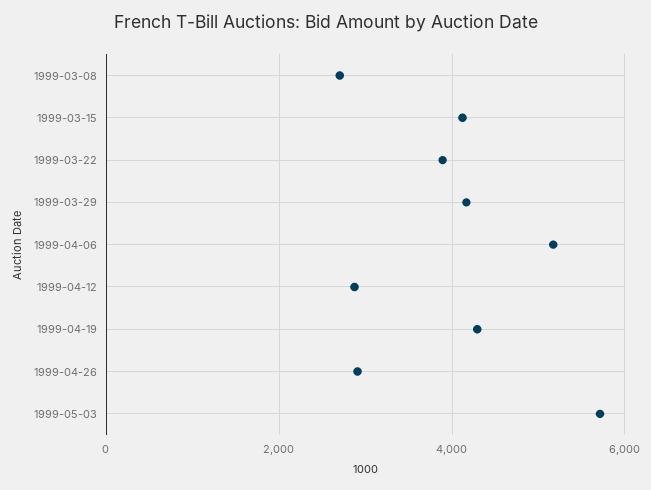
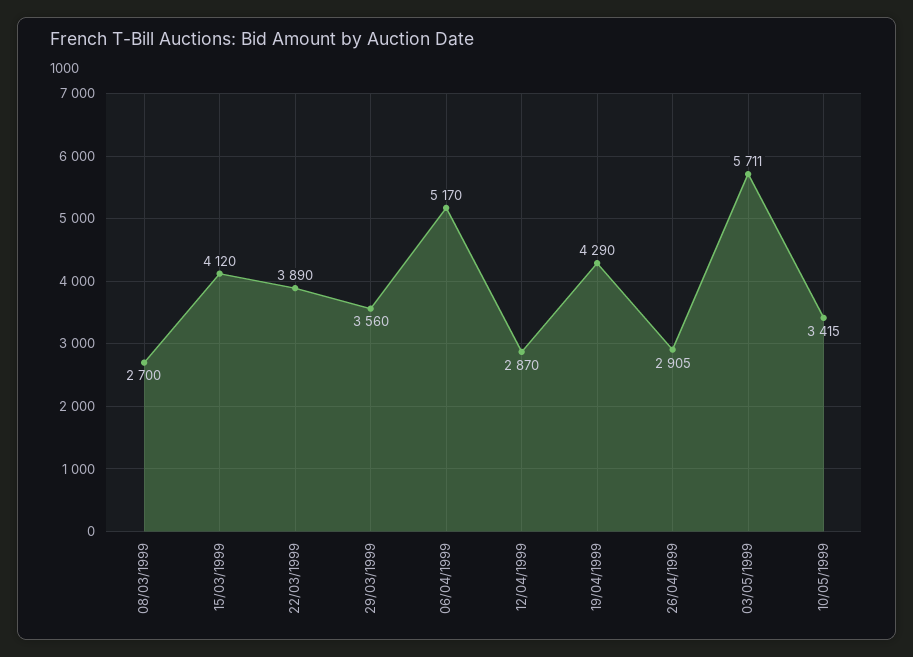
1999-03-29: 4200 -> 3560
10/05/1999: none -> 3415

